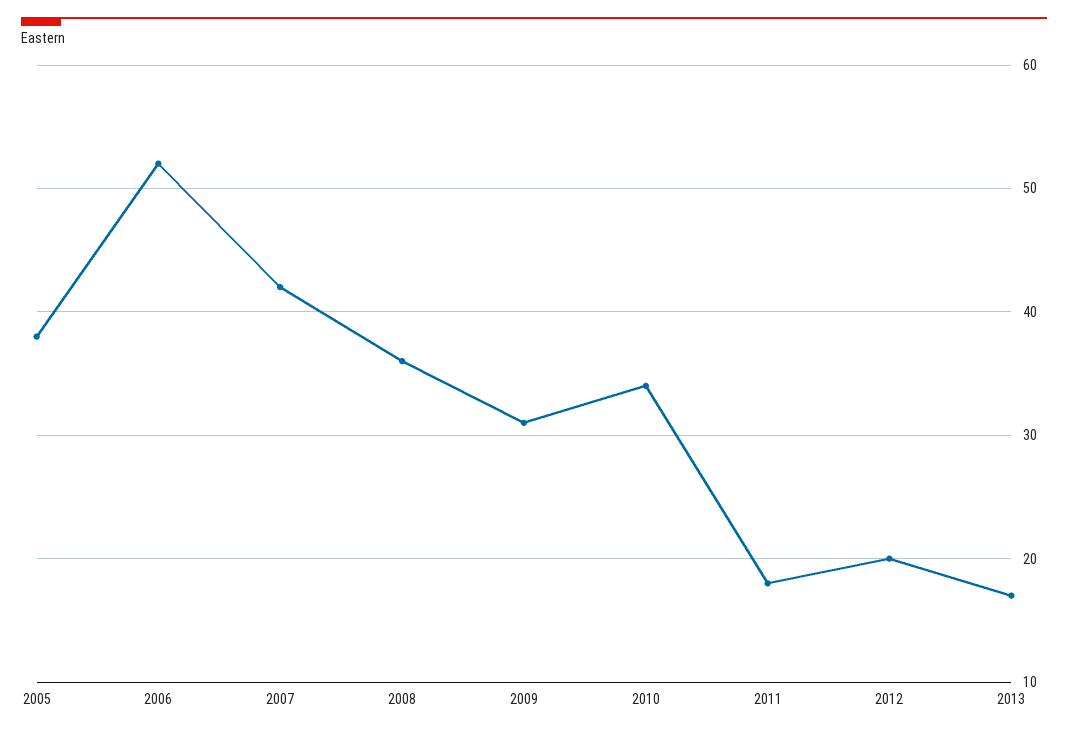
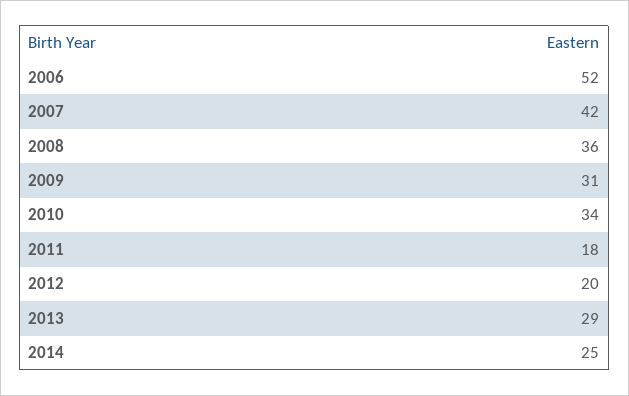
2005: 38 -> none
2013: 17 -> 29
2014: none -> 25

